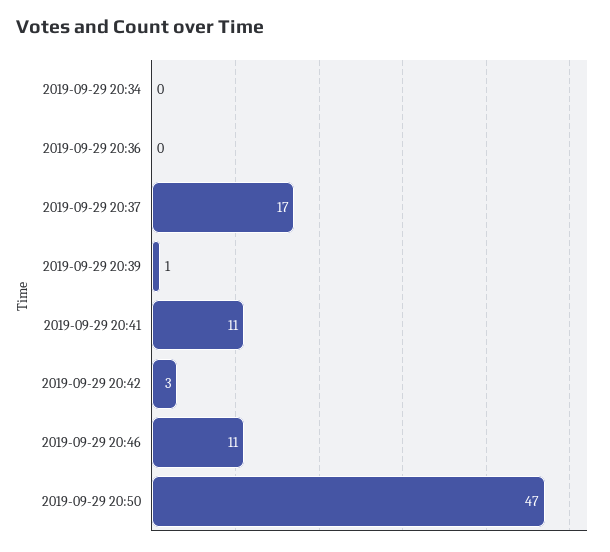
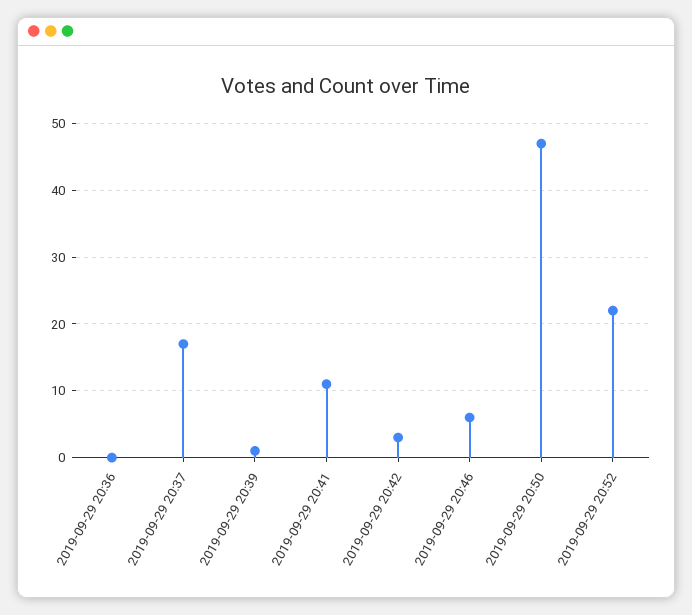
2019-09-29 20:34: 0 -> none
2019-09-29 20:46: 11 -> 6
2019-09-29 20:52: none -> 22

